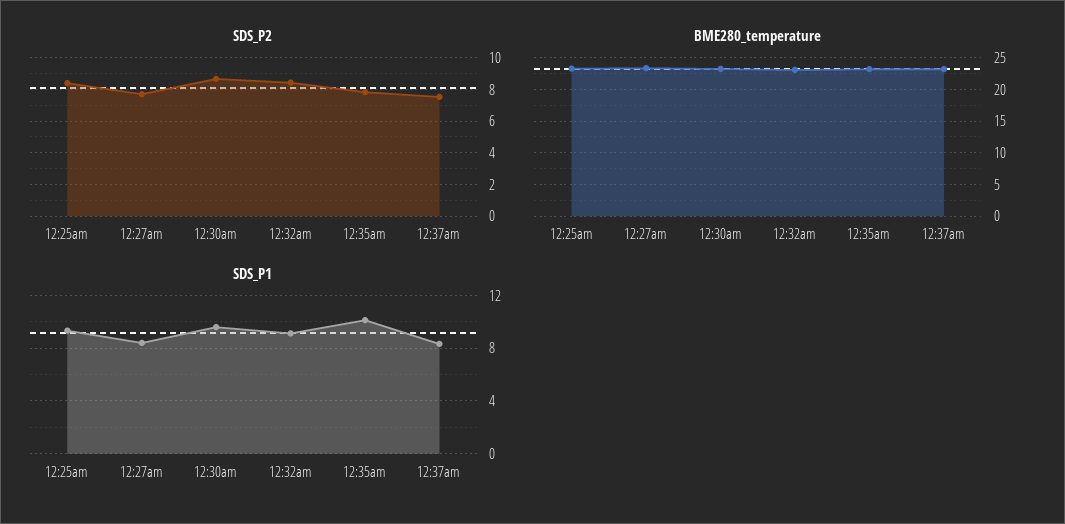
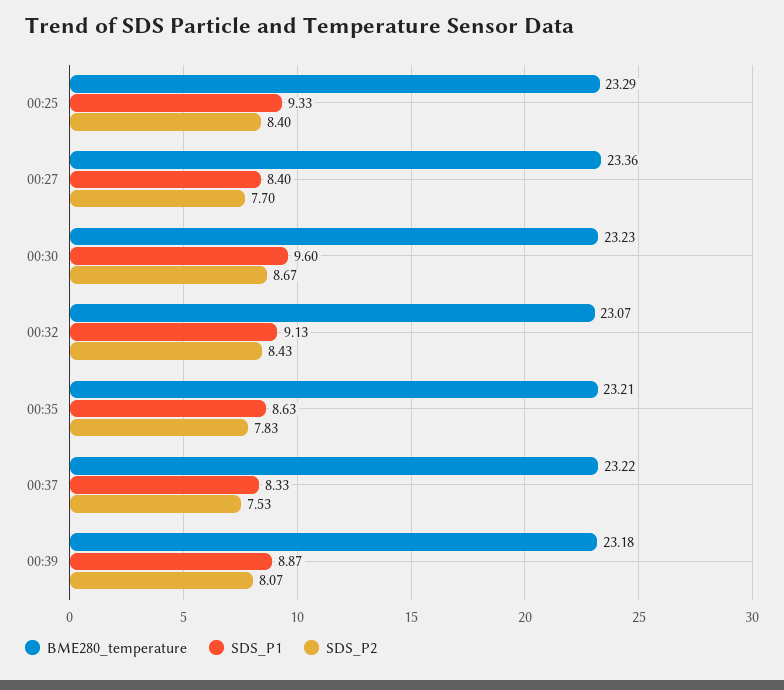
SDS_P1, 12:35am: 10 -> 8.63
BME280_temperature, 00:39: none -> 23.18
SDS_P1, 00:39: none -> 8.87
SDS_P2, 00:39: none -> 8.07

